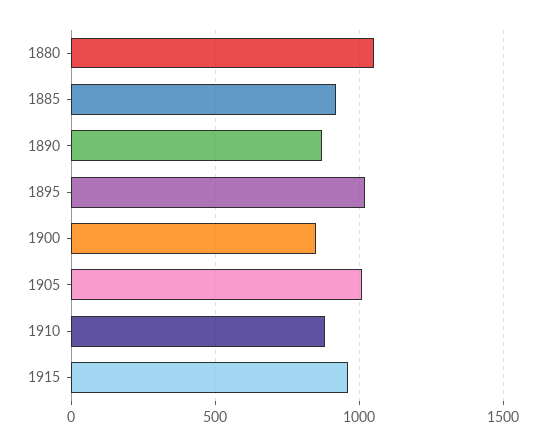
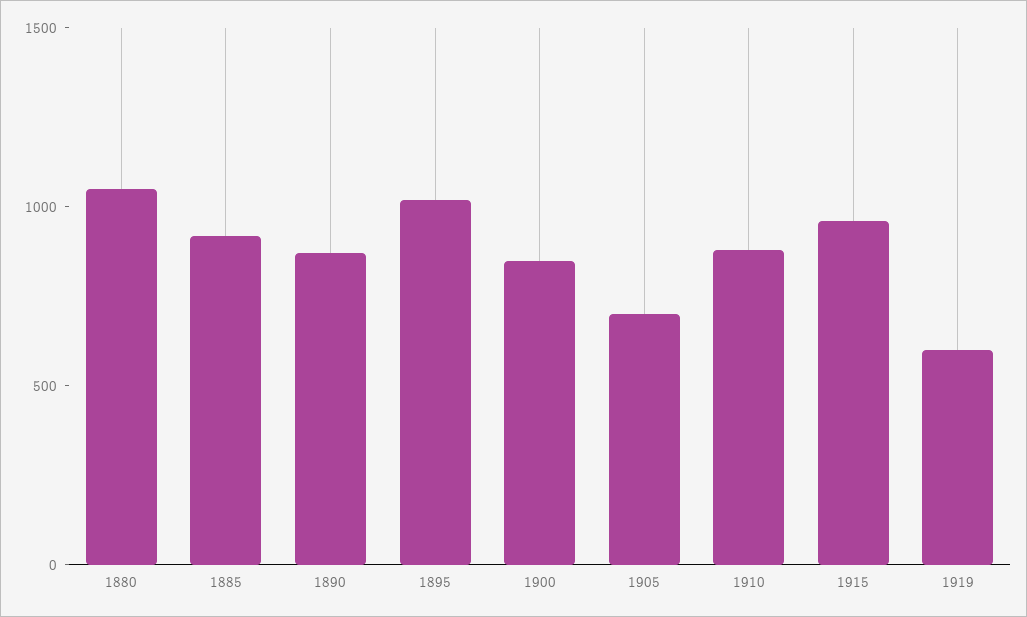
1905: 1000 -> 700
1919: none -> 600

